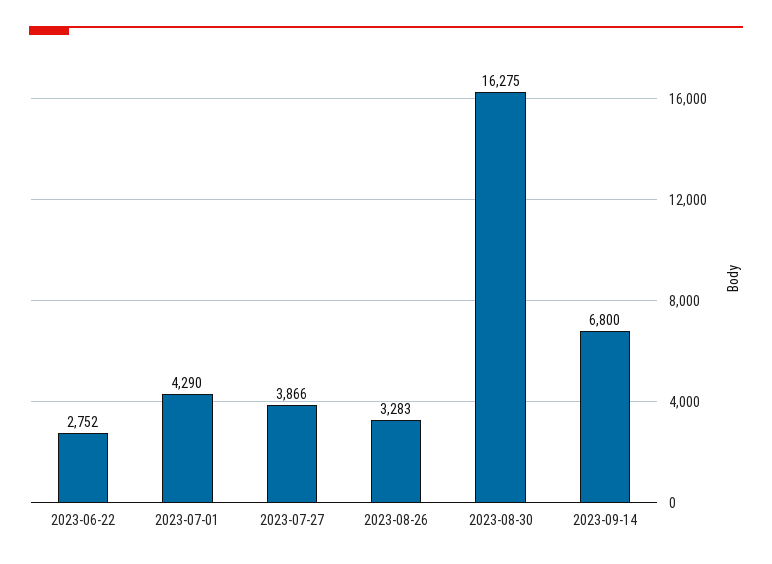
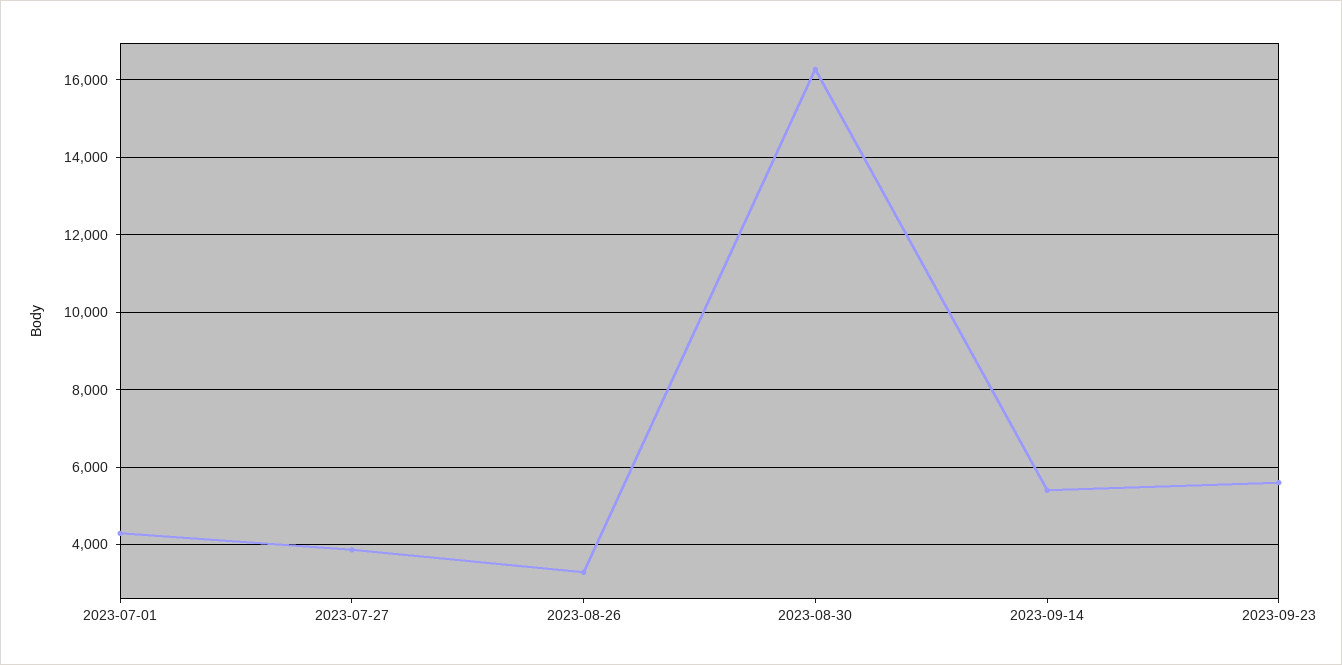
2023-06-22: 2752 -> none
2023-09-14: 6800 -> 5400
2023-09-23: none -> 5600

